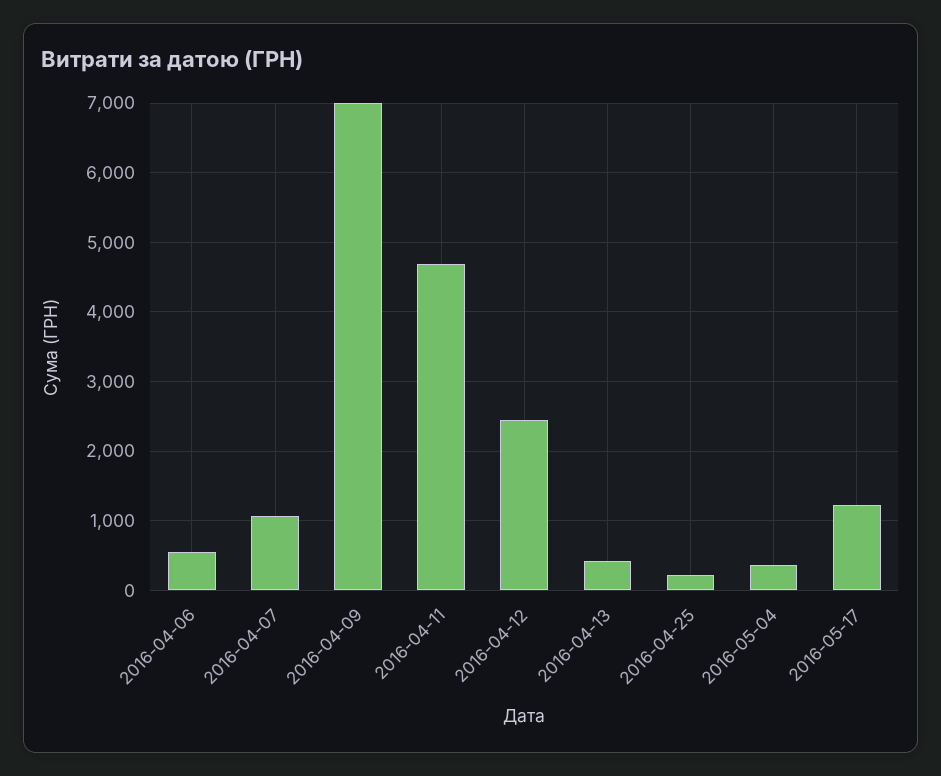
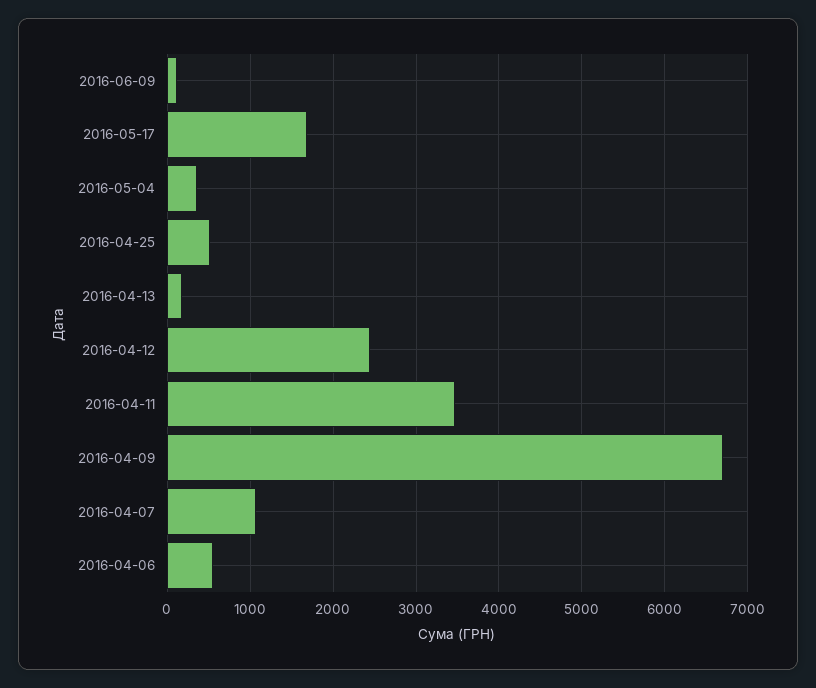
2016-04-09: 7000 -> 6700
2016-04-11: 4700 -> 3500
2016-04-13: 400 -> 200
2016-04-25: 200 -> 500
2016-05-17: 1200 -> 1700
2016-06-09: none -> 100

